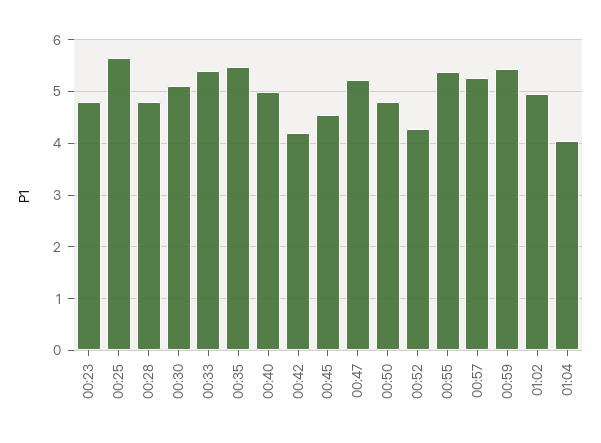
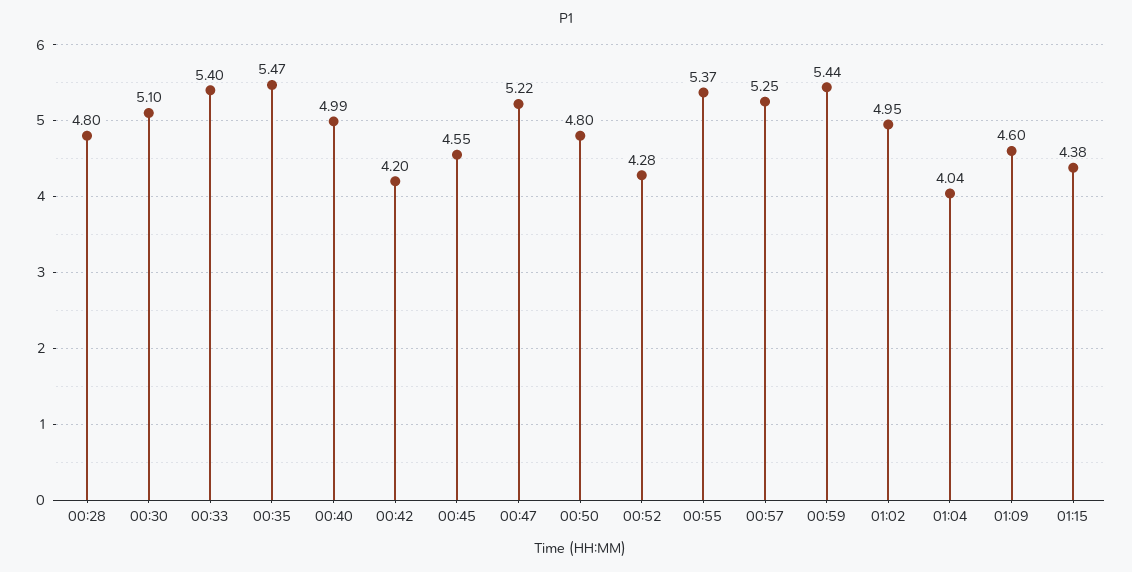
00:23: 4.8 -> none
00:25: 5.6 -> none
01:09: none -> 4.6
01:15: none -> 4.38

